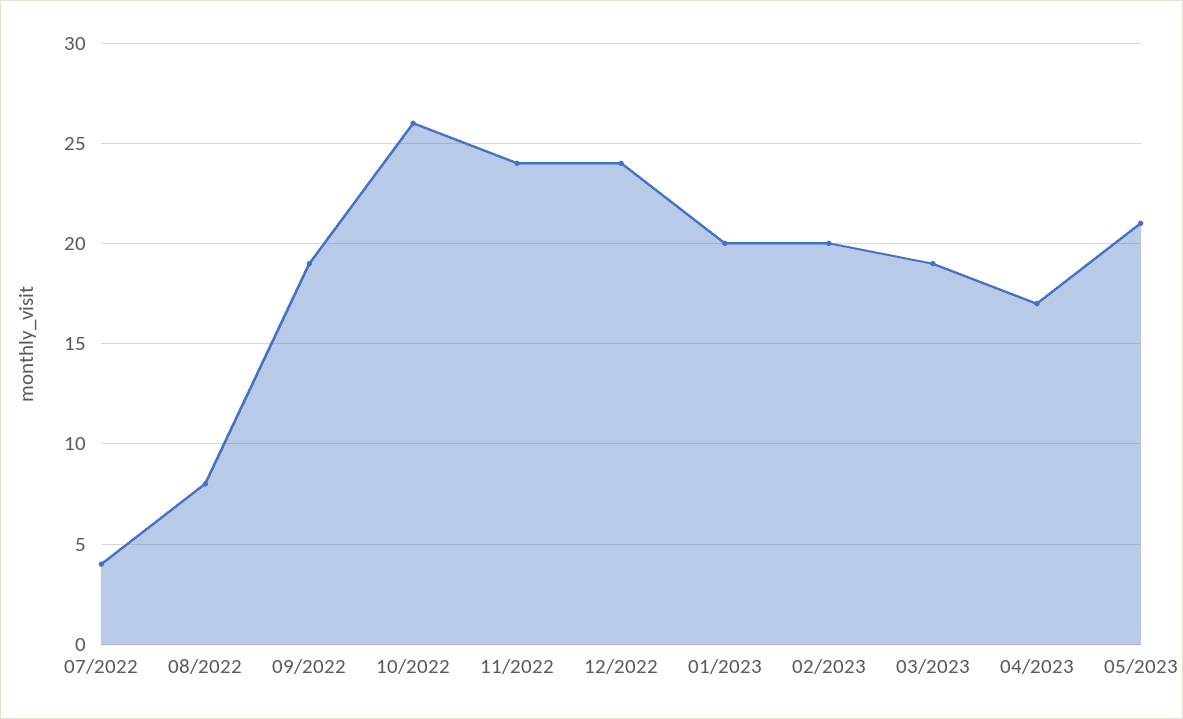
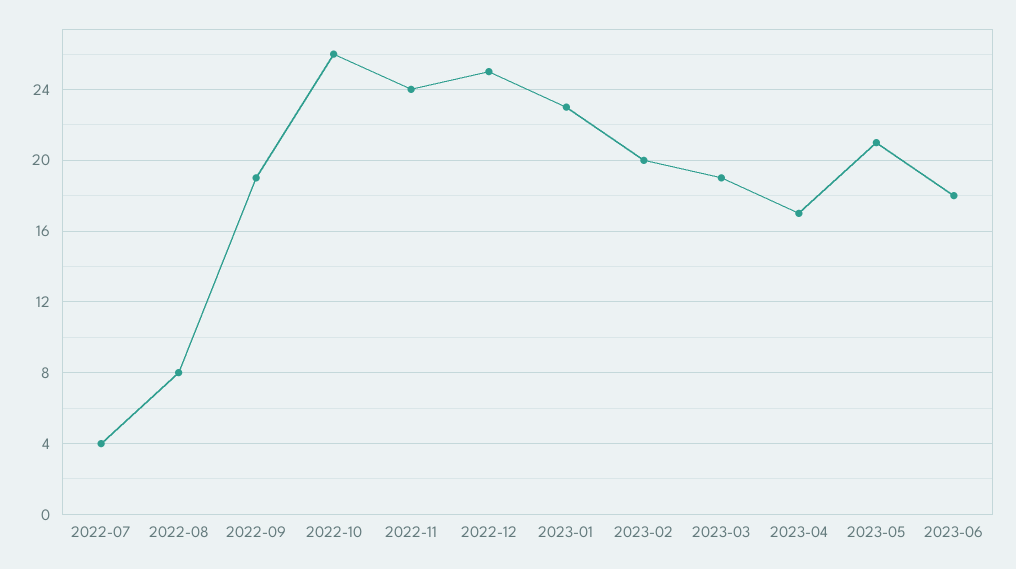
12/2022: 24 -> 25
01/2023: 20 -> 23
2023-06: none -> 18

